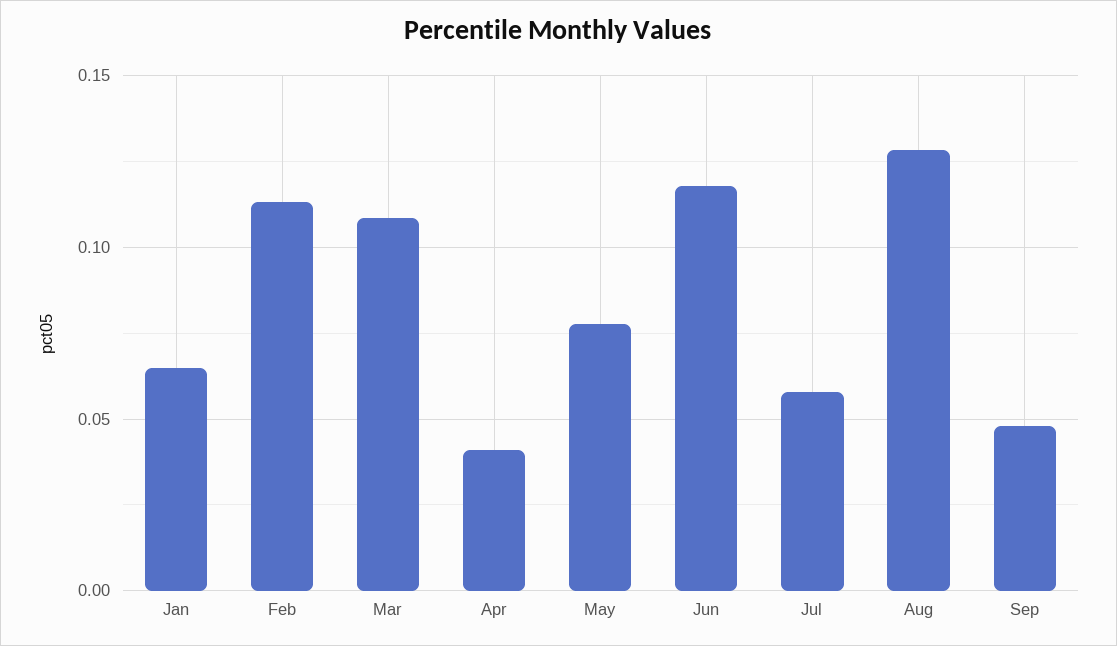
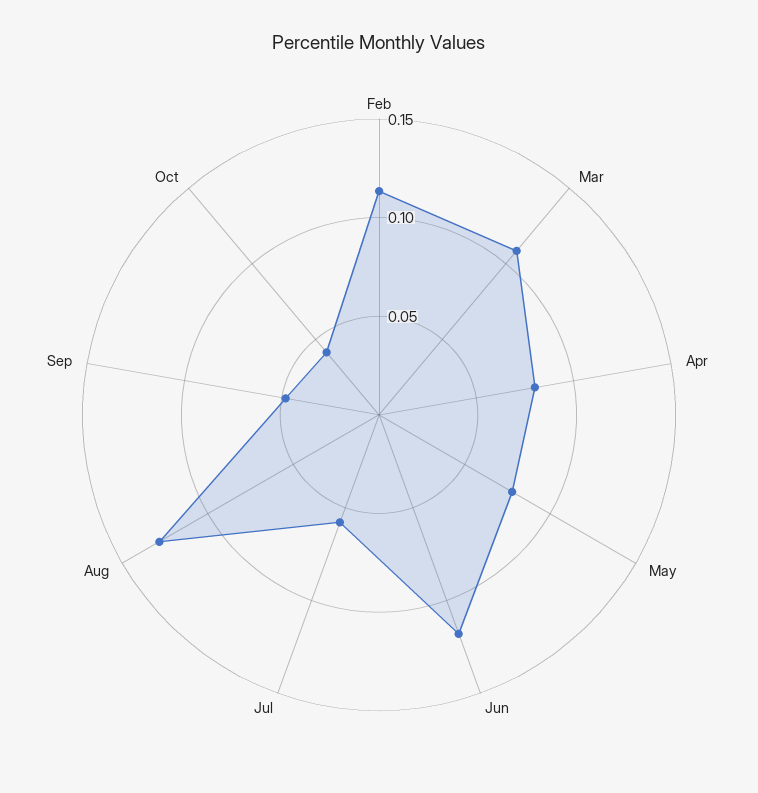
Jan: 0.065 -> none
Apr: 0.04 -> 0.08
Oct: none -> 0.04

